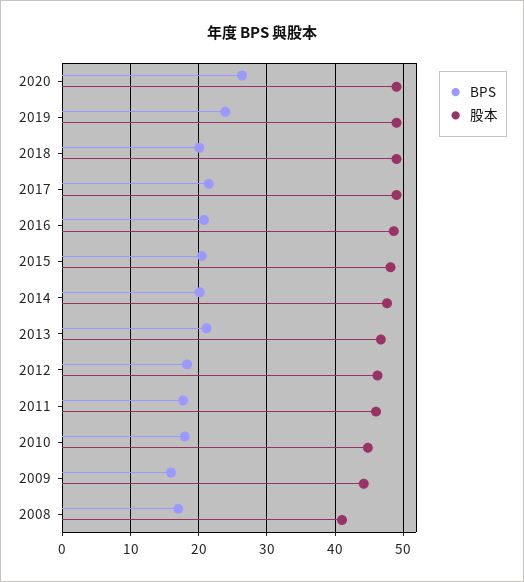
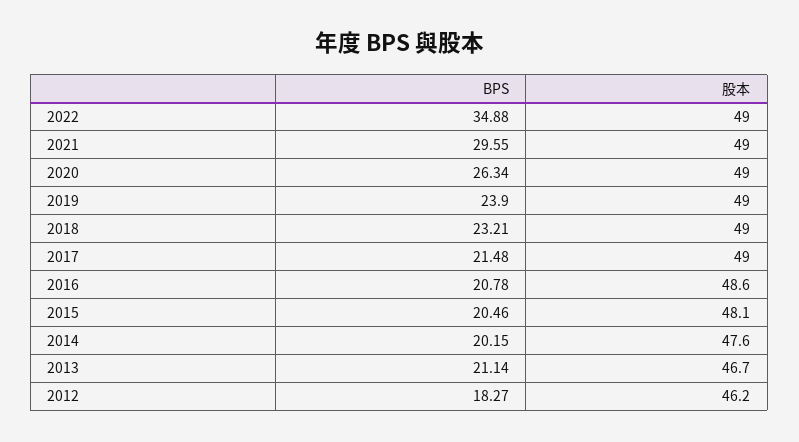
BPS, 2018: 20 -> 23.21
BPS, 2011: 18 -> none
股本, 2011: 46 -> none
BPS, 2010: 18 -> none
股本, 2010: 45 -> none
BPS, 2009: 16 -> none
股本, 2009: 44 -> none
BPS, 2008: 17 -> none
股本, 2008: 41 -> none
BPS, 2022: none -> 34.88
股本, 2022: none -> 49
BPS, 2021: none -> 29.55
股本, 2021: none -> 49

